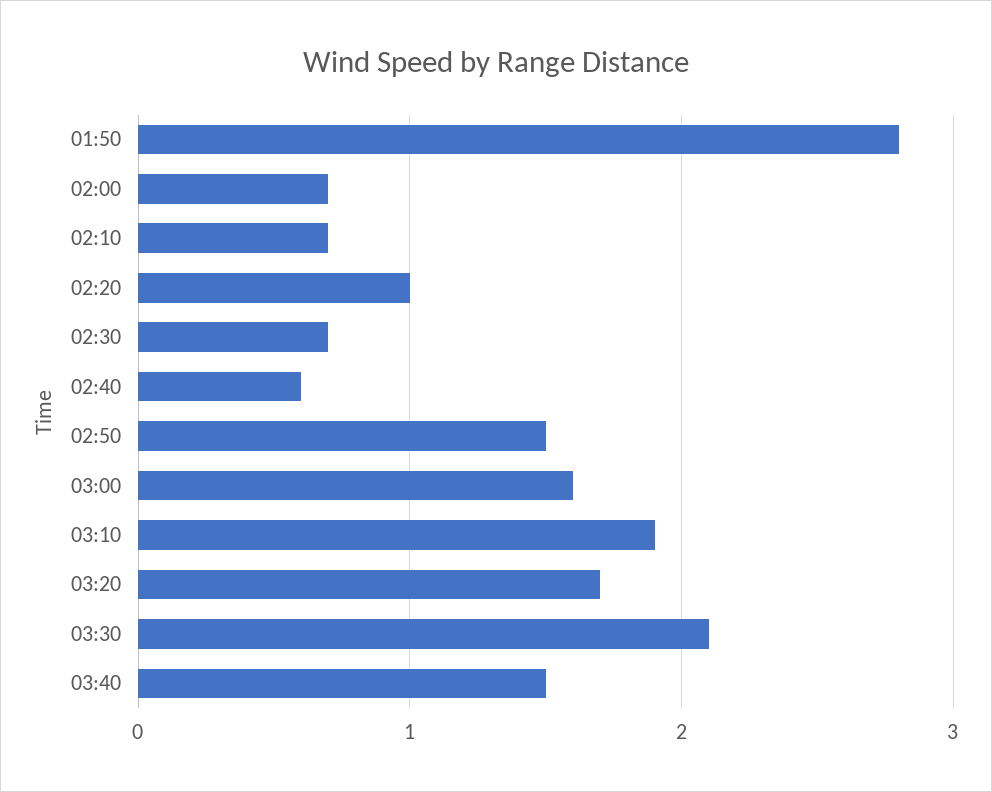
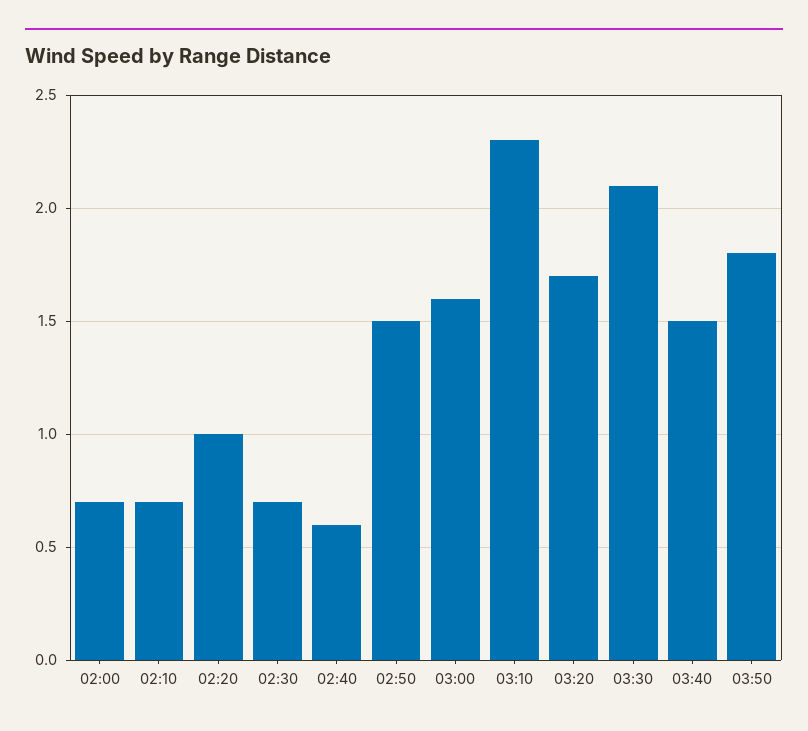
01:50: 2.8 -> none
03:10: 1.9 -> 2.3
03:50: none -> 1.8

